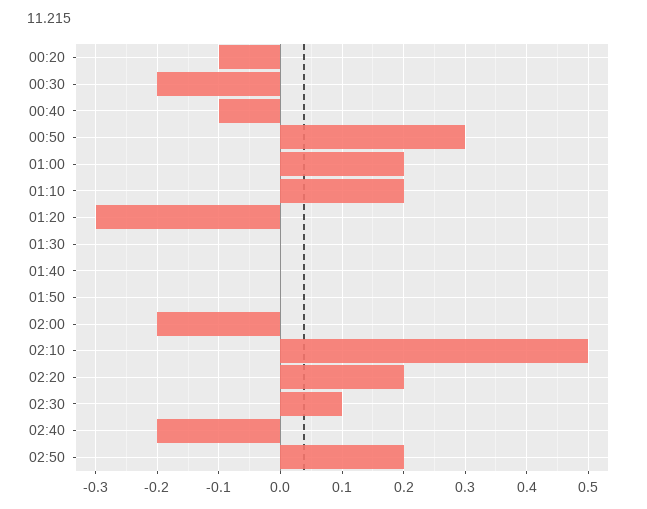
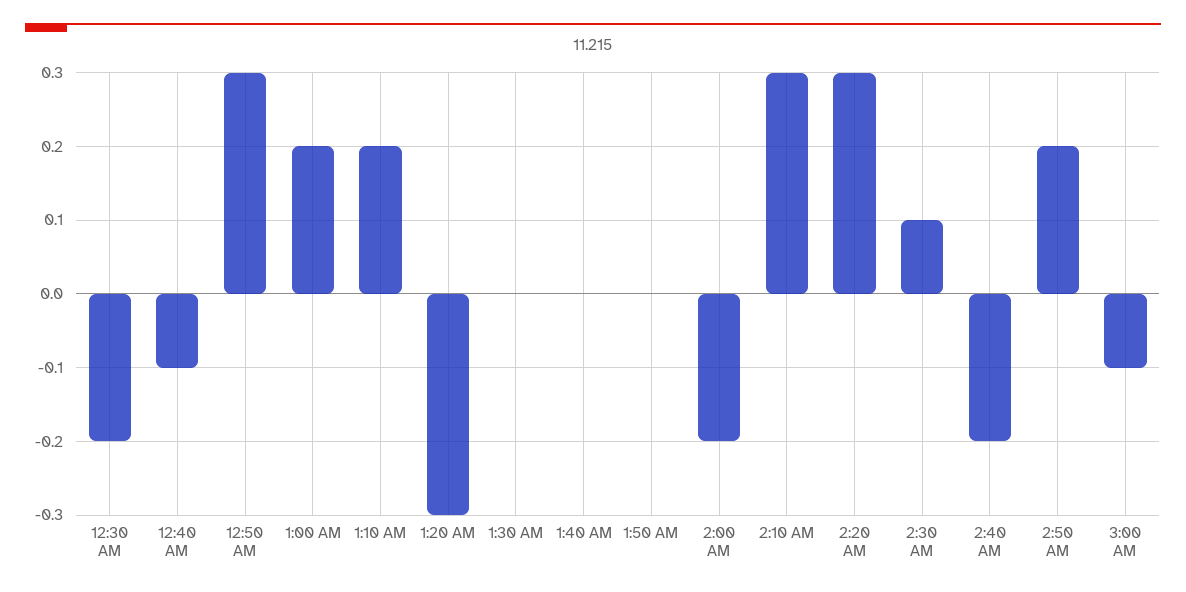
00:20: -0.1 -> none
02:10: 0.5 -> 0.3
02:20: 0.2 -> 0.3
3:00 AM: none -> -0.1

